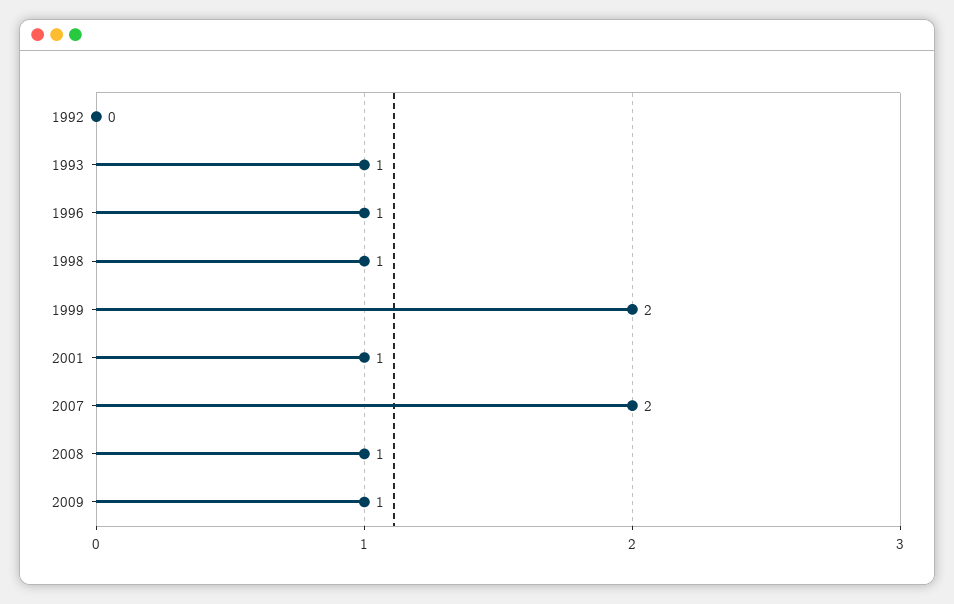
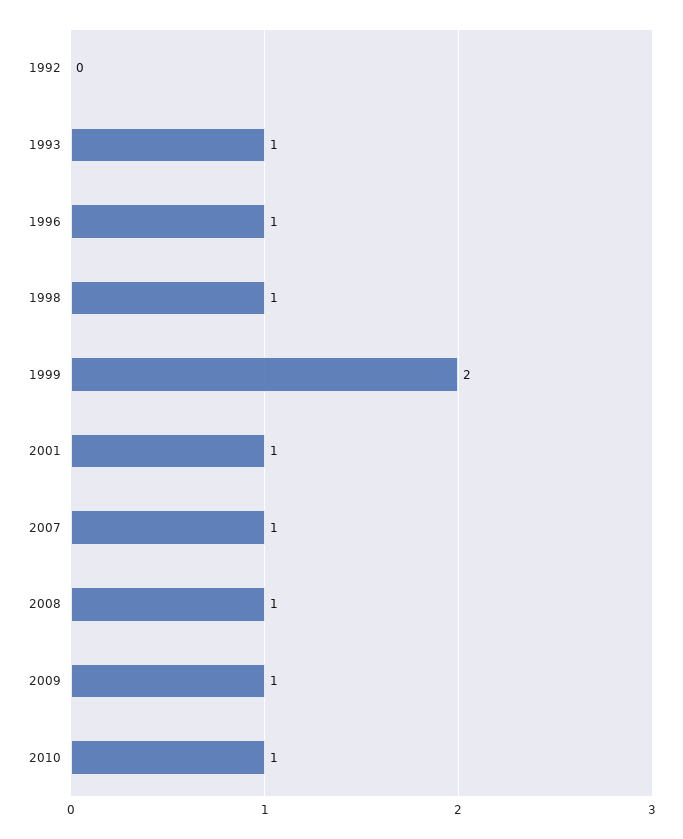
2007: 2 -> 1
2010: none -> 1

